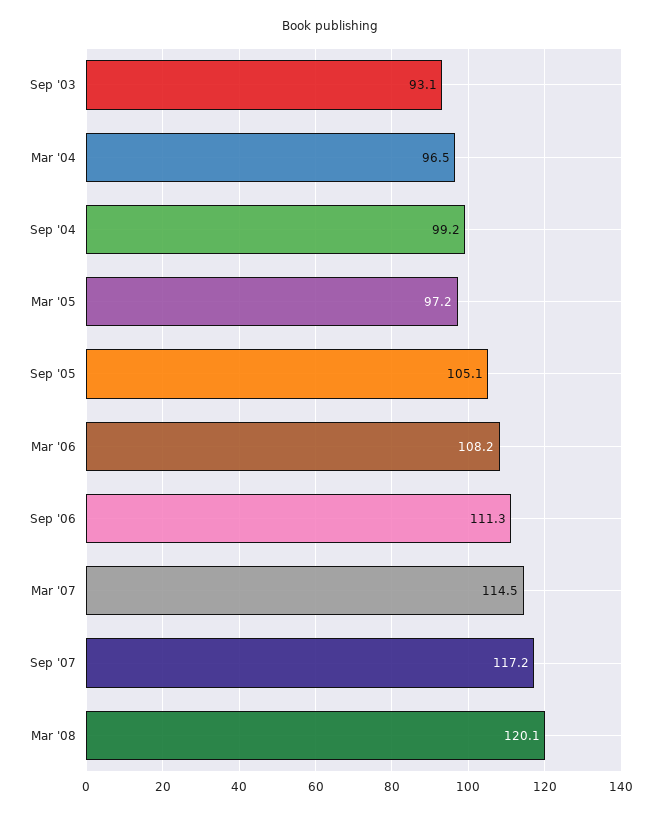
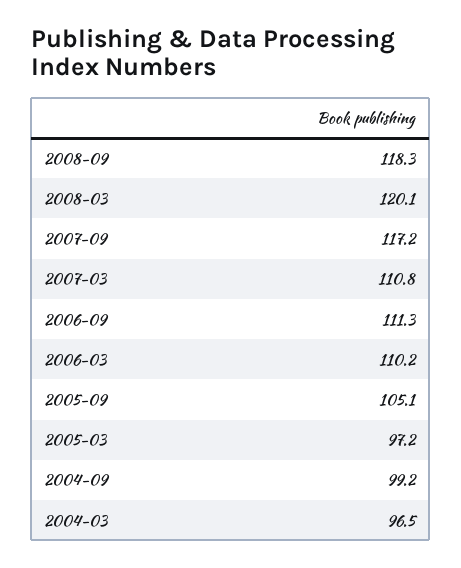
Sep '03: 93.1 -> none
Mar '06: 108.2 -> 110.2
Mar '07: 114.5 -> 110.8
2008-09: none -> 118.3

